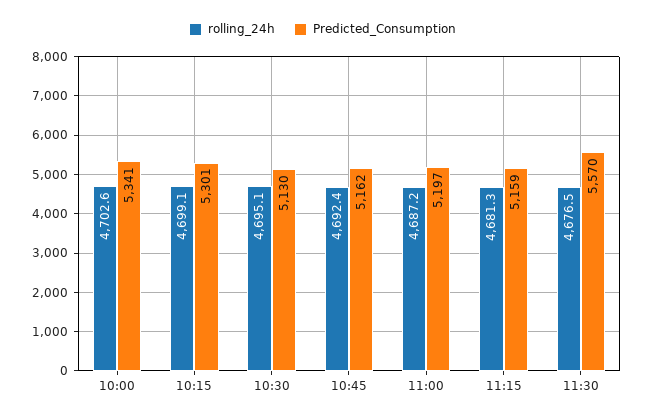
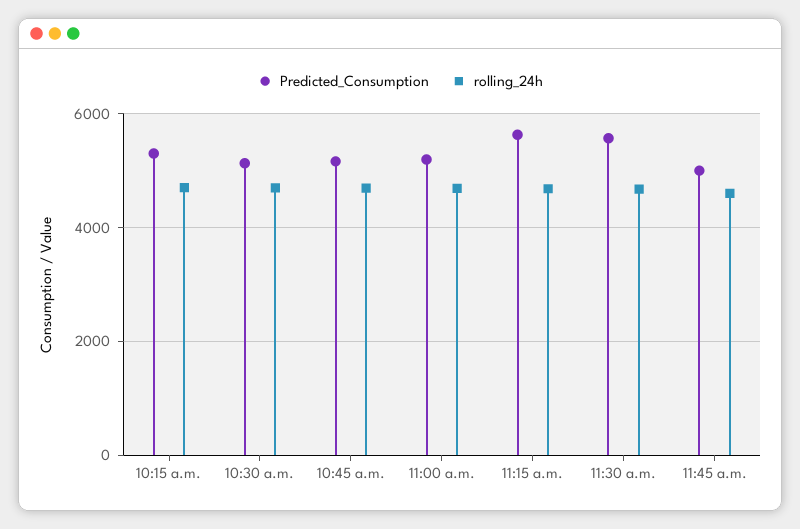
rolling_24h, 10:00: 4702.6 -> none
Predicted_Consumption, 10:00: 5341 -> none
Predicted_Consumption, 11:15: 5159 -> 5600
Predicted_Consumption, 11:45 a.m.: none -> 5000
rolling_24h, 11:45 a.m.: none -> 4600

